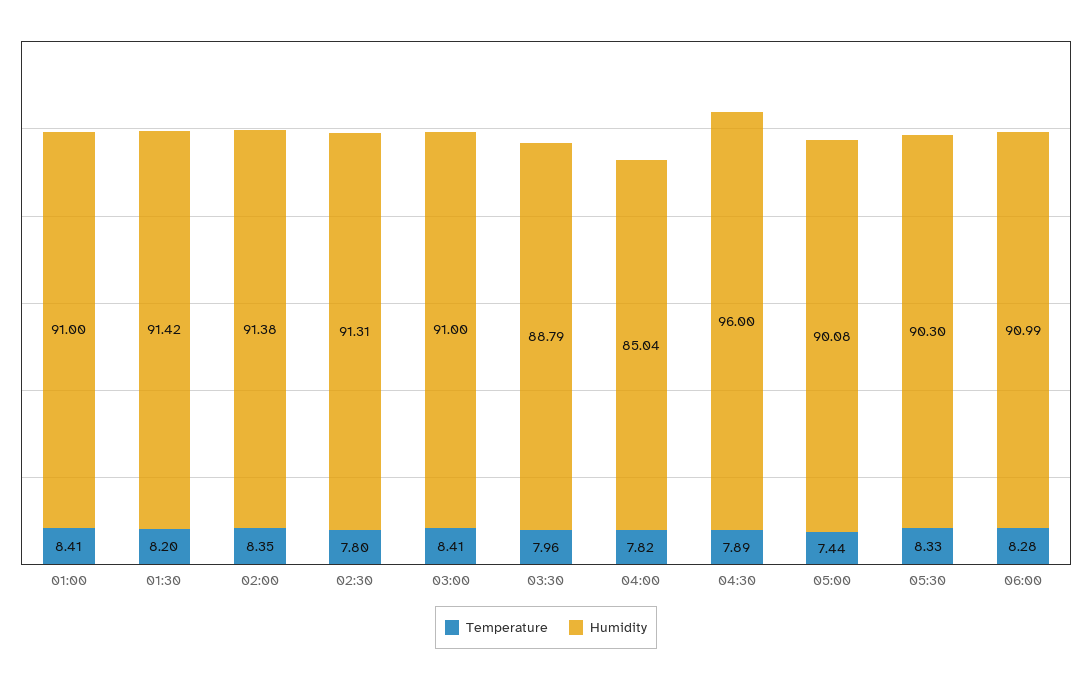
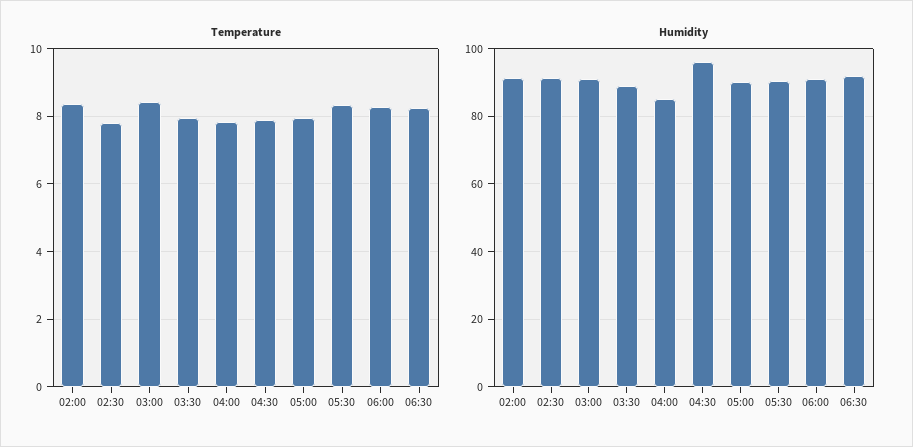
Temperature, 01:00: 8.41 -> none
Humidity, 01:00: 91 -> none
Temperature, 01:30: 8.2 -> none
Humidity, 01:30: 91.42 -> none
Temperature, 05:00: 7.44 -> 8
Temperature, 06:30: none -> 8.2
Humidity, 06:30: none -> 92

